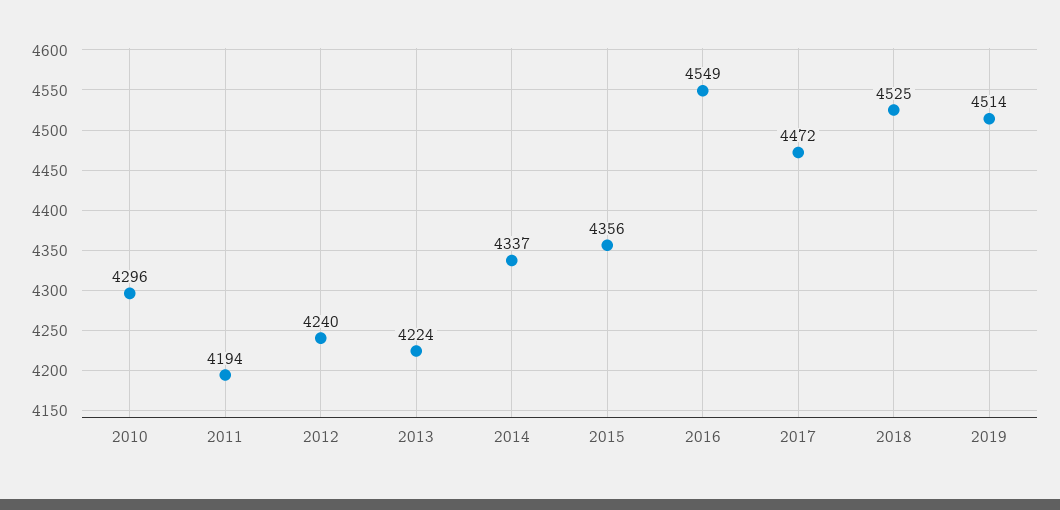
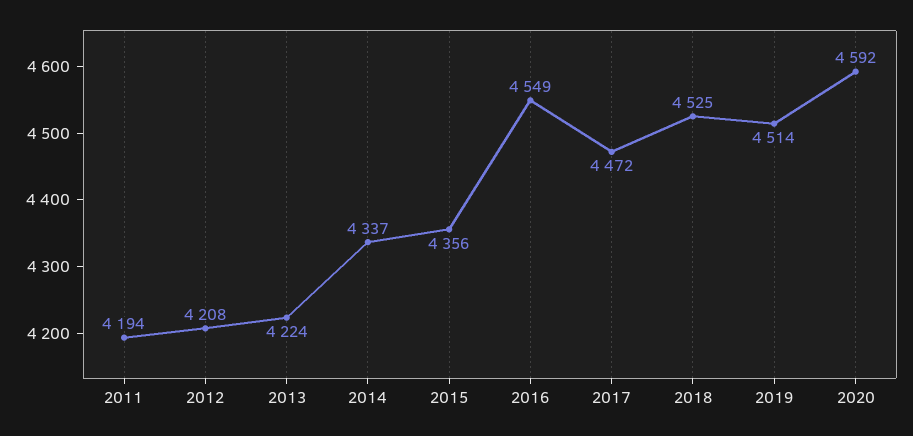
2010: 4296 -> none
2012: 4240 -> 4208
2020: none -> 4592

